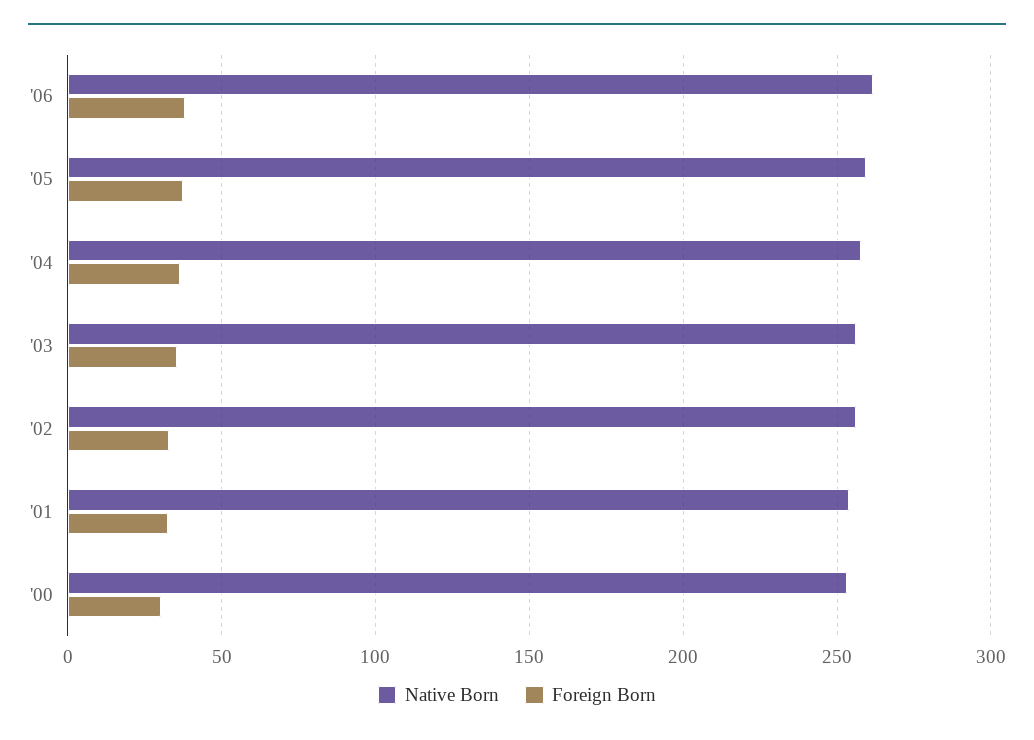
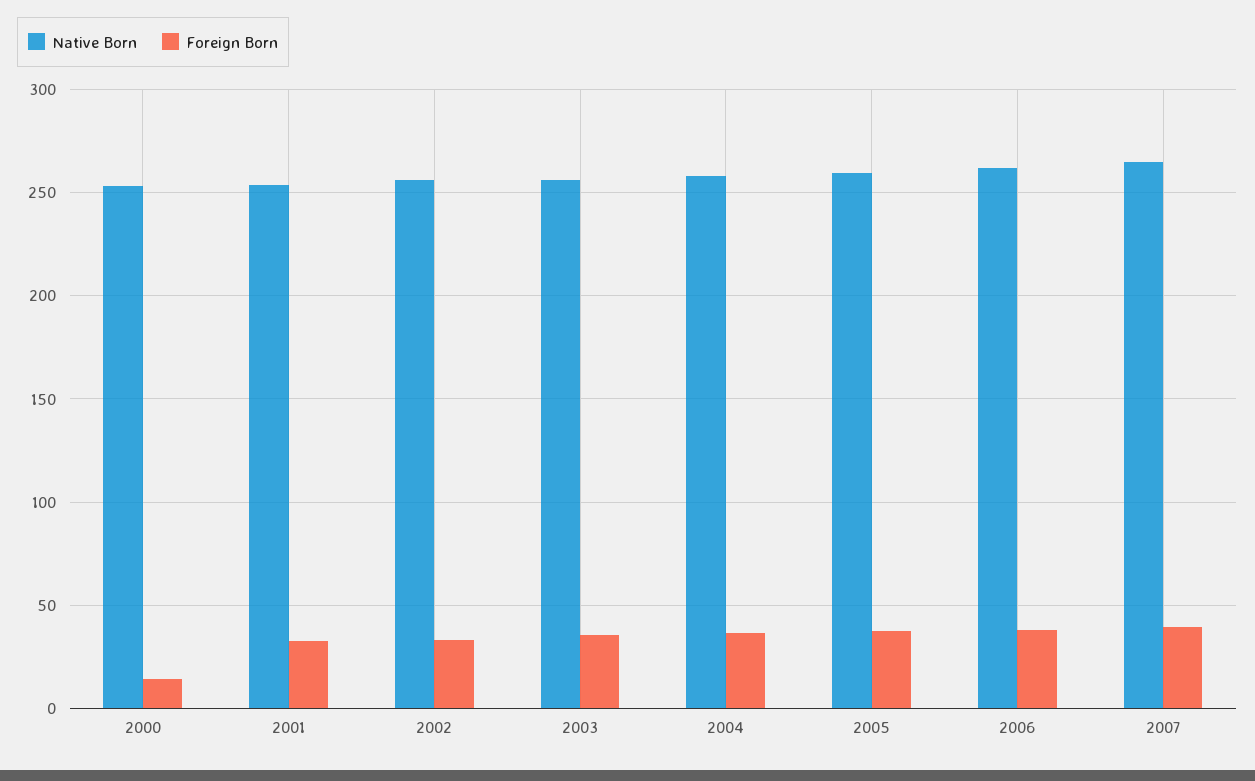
Foreign Born, '00: 30 -> 15
Native Born, 2007: none -> 265
Foreign Born, 2007: none -> 40

